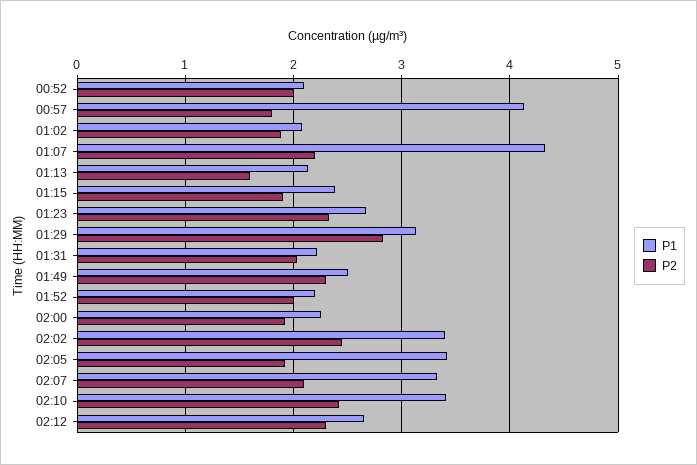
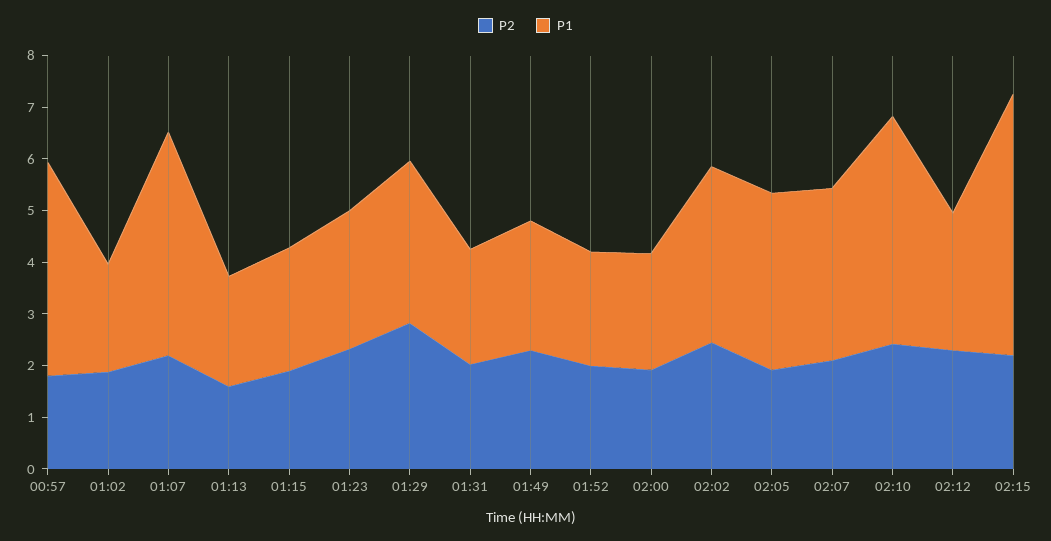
P1, 00:52: 2.1 -> none
P2, 00:52: 2 -> none
P1, 02:10: 3.4 -> 4.4
P2, 02:15: none -> 2.2
P1, 02:15: none -> 5

